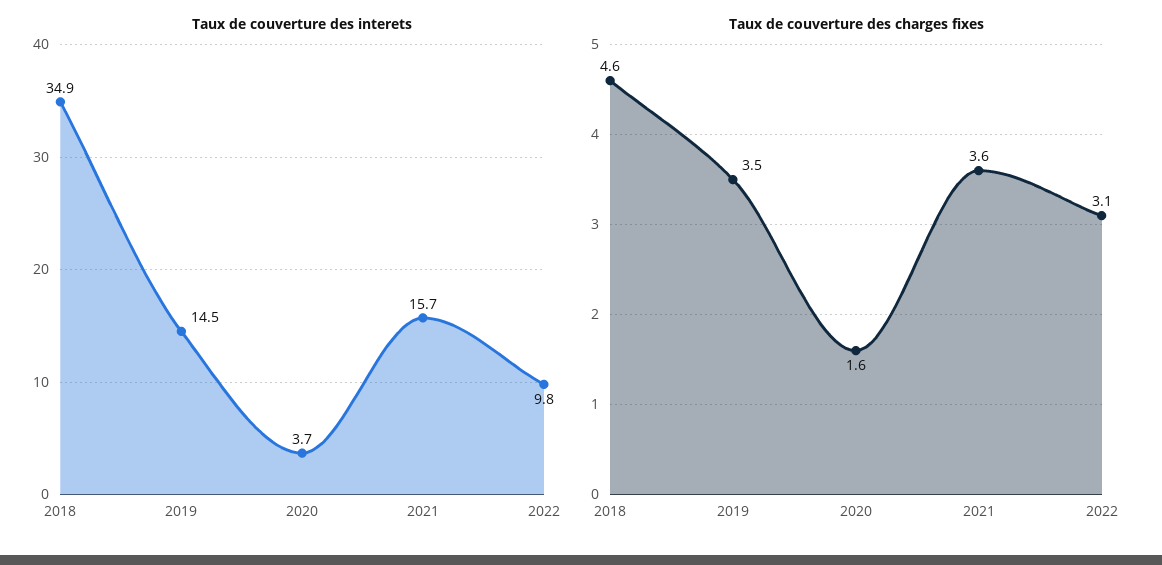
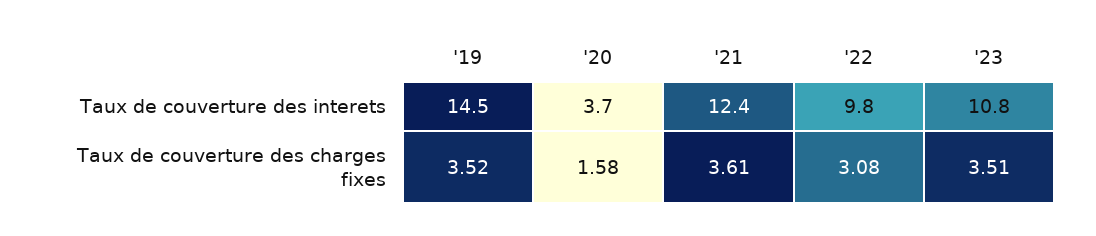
Taux de couverture des interets, 2018: 34.9 -> none
Taux de couverture des interets, 2021: 15.7 -> 12.4
Taux de couverture des charges fixes, 2018: 4.6 -> none
Taux de couverture des interets, '23: none -> 10.8
Taux de couverture des charges fixes, '23: none -> 3.51

